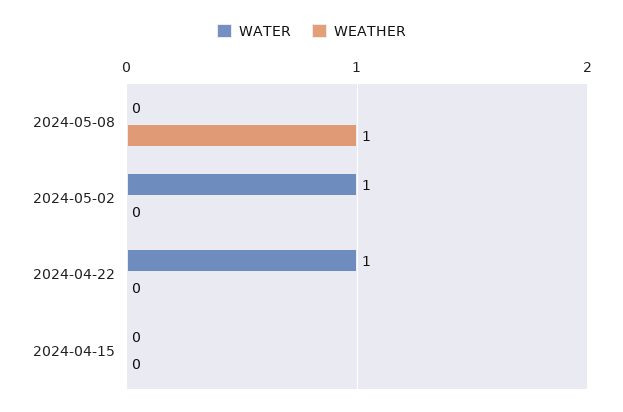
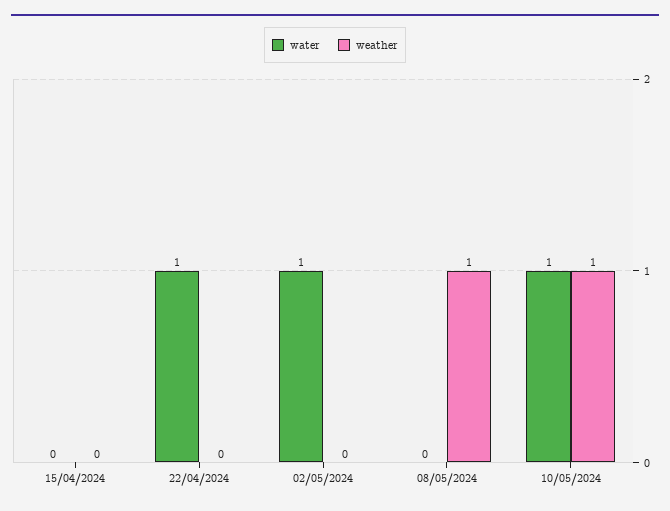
WATER, 10/05/2024: none -> 1
WEATHER, 10/05/2024: none -> 1

